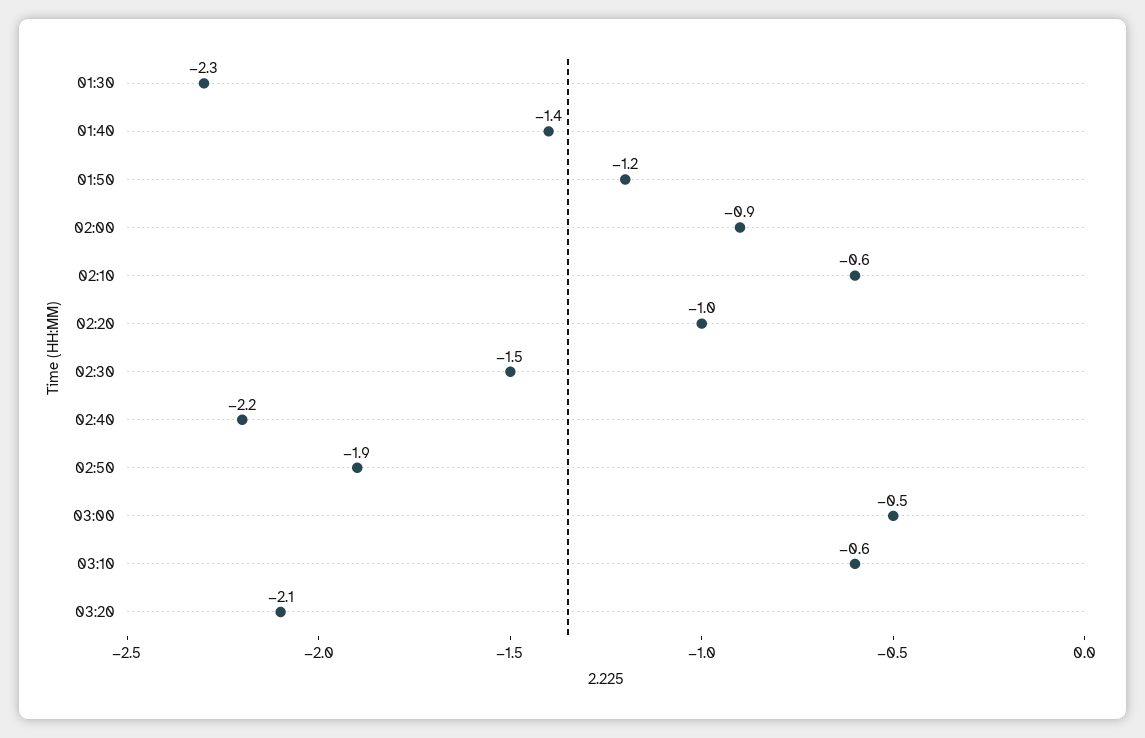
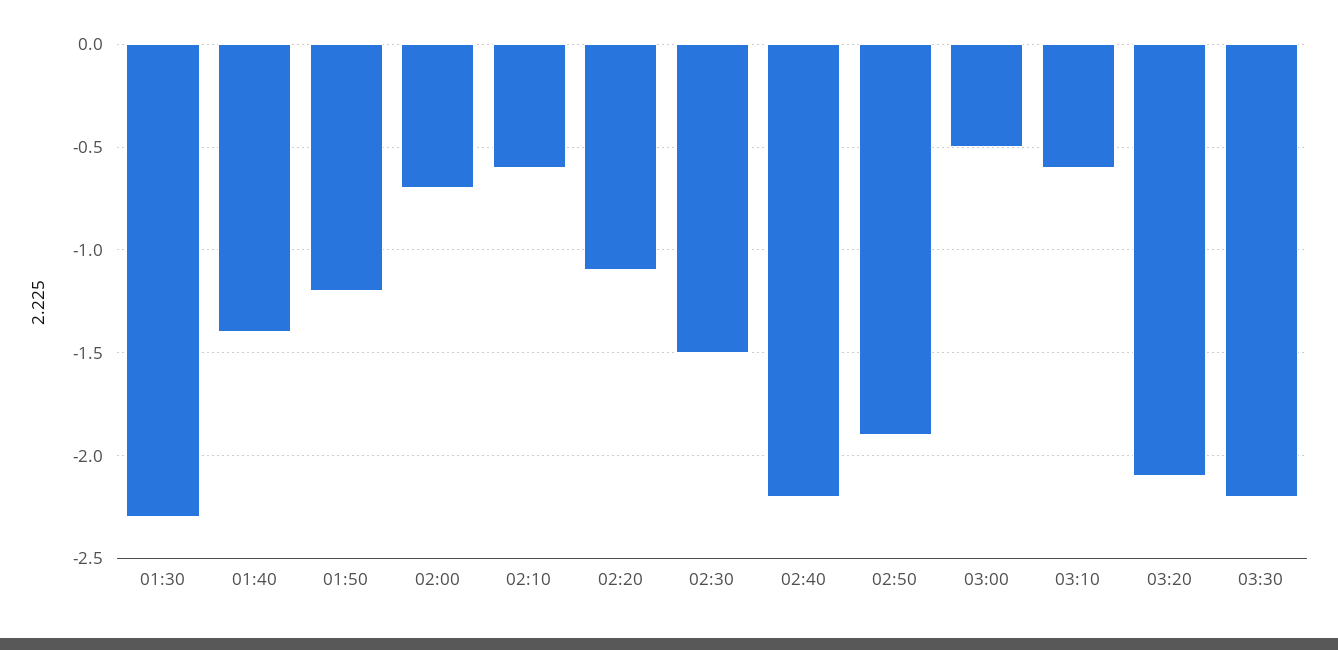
02:00: -0.9 -> -0.7
02:20: -1 -> -1.1
03:30: none -> -2.2

